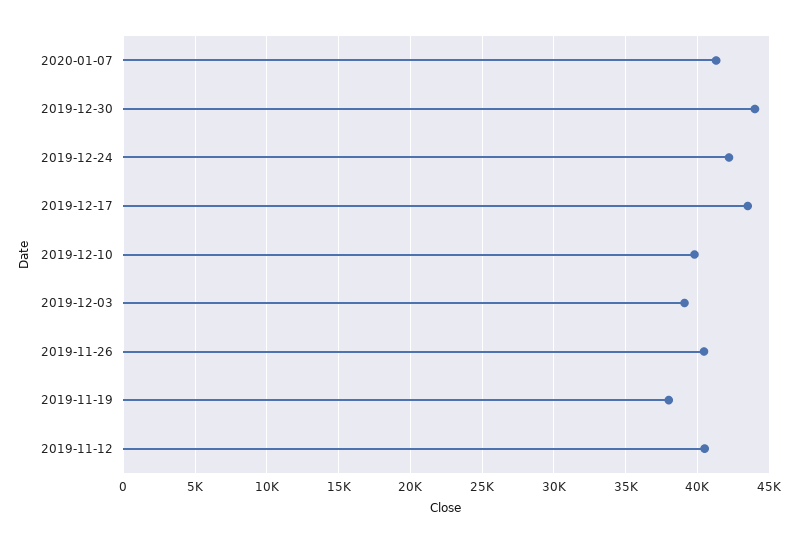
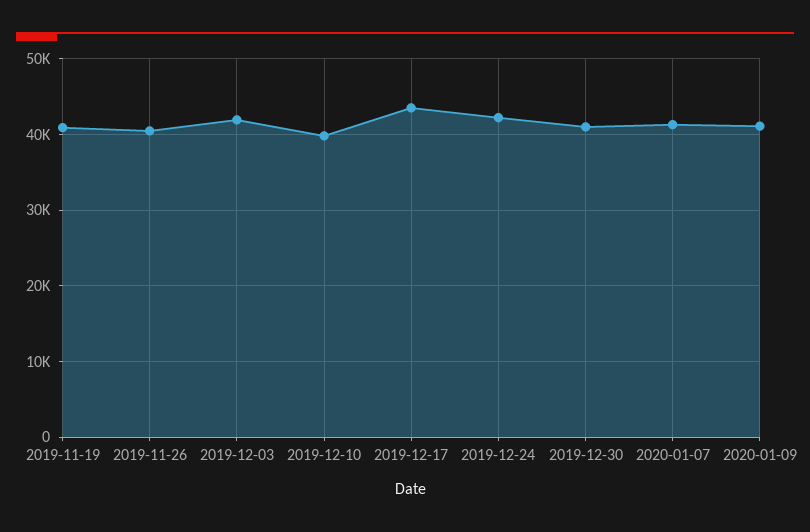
2019-12-30: 44000 -> 41000
2019-12-03: 39000 -> 42000
2019-11-19: 38000 -> 41000
2019-11-12: 40500 -> none
2020-01-09: none -> 41000

